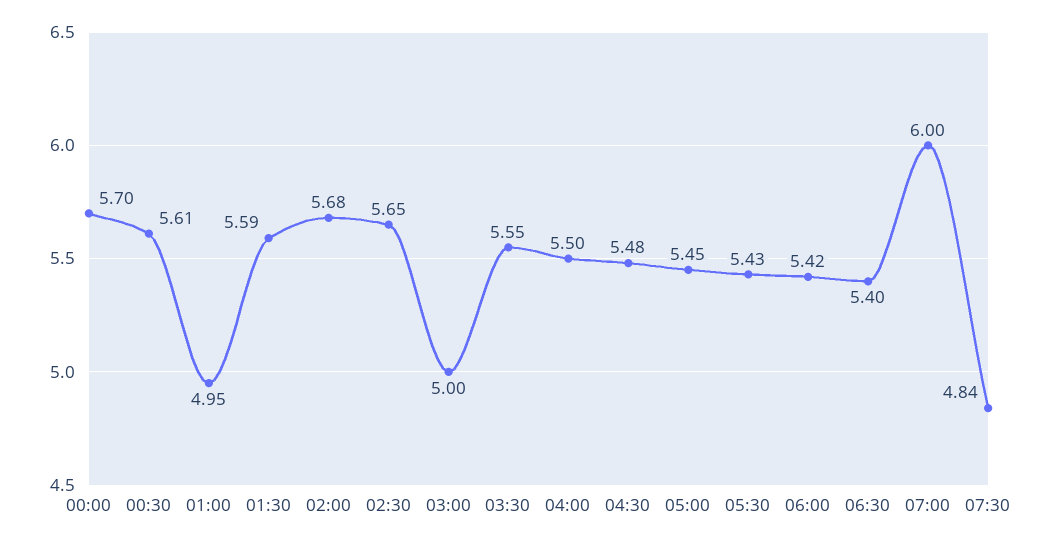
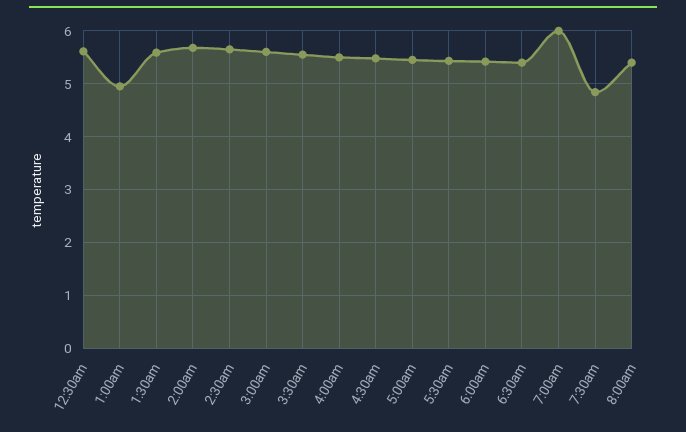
00:00: 5.7 -> none
03:00: 5 -> 5.6
8:00am: none -> 5.4

